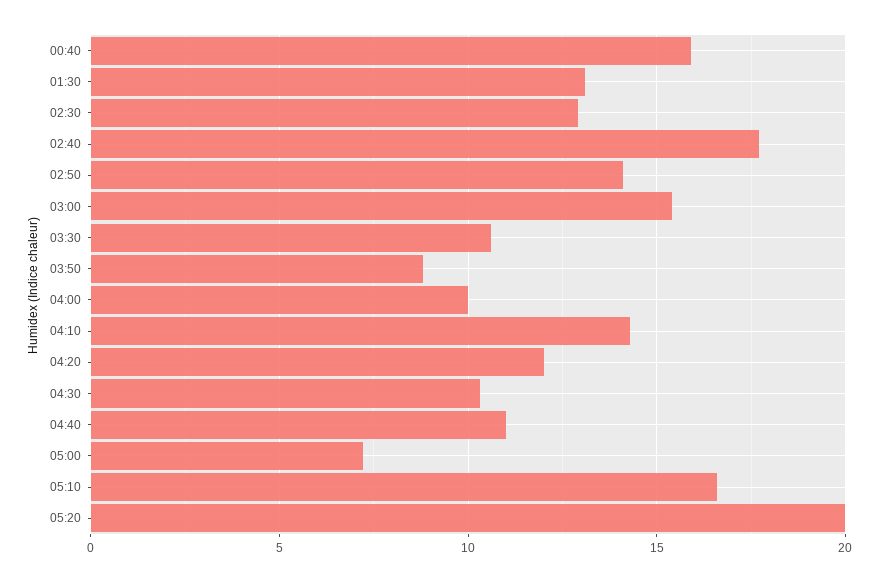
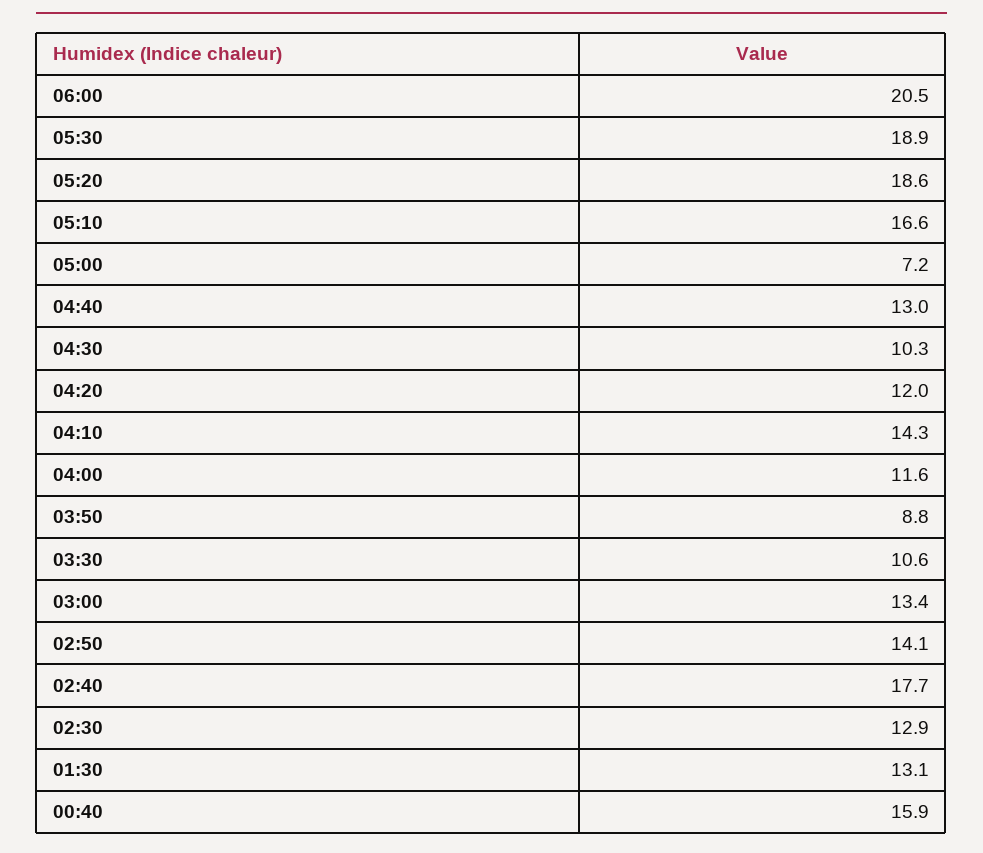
03:00: 15.5 -> 13.4
04:00: 10 -> 11.6
04:40: 11 -> 13
05:20: 20 -> 18.6
06:00: none -> 20.5
05:30: none -> 18.9

